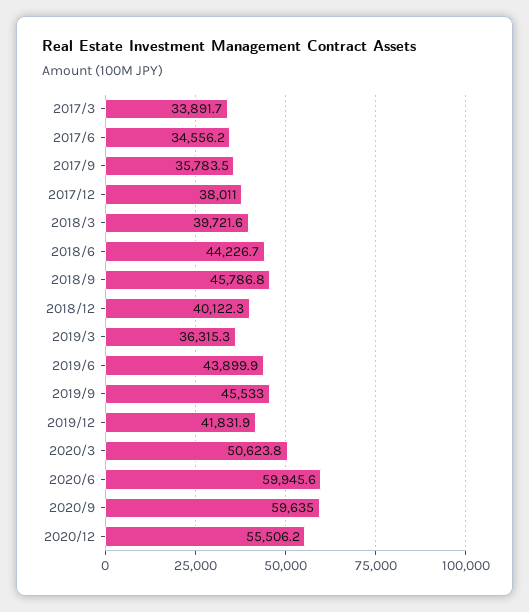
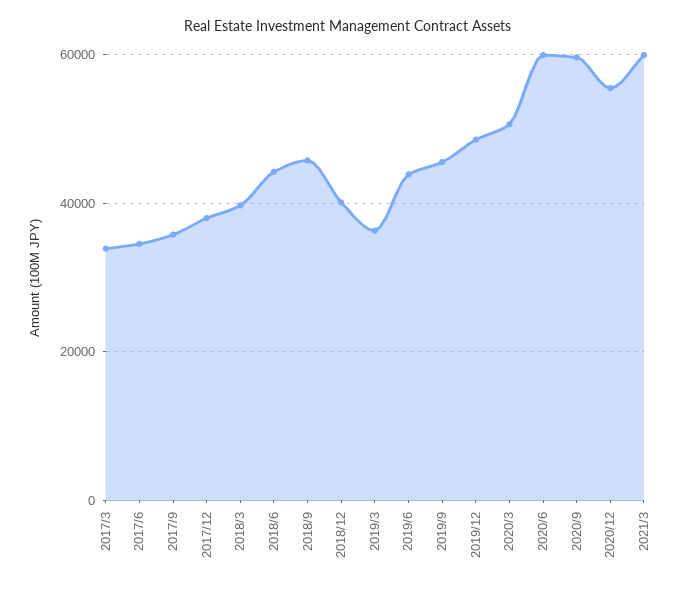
2019/12: 41831.9 -> 48000
2021/3: none -> 60000

